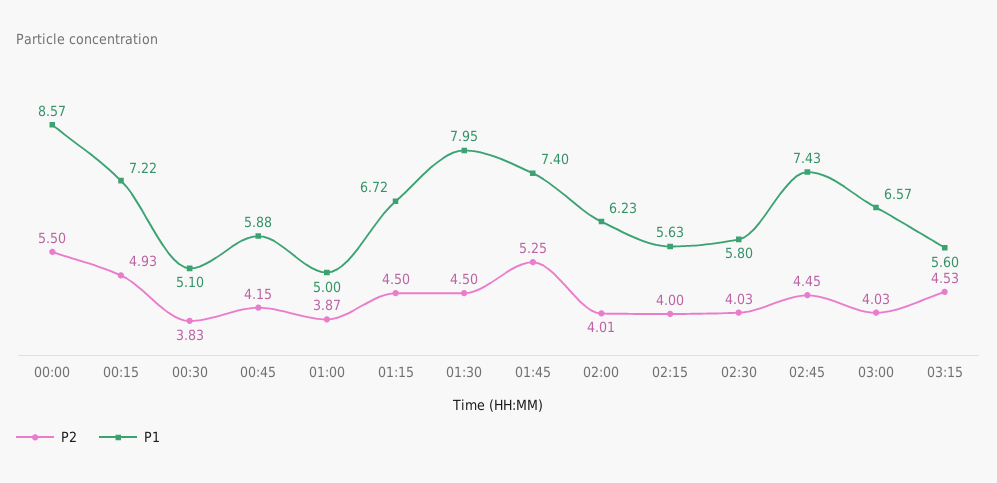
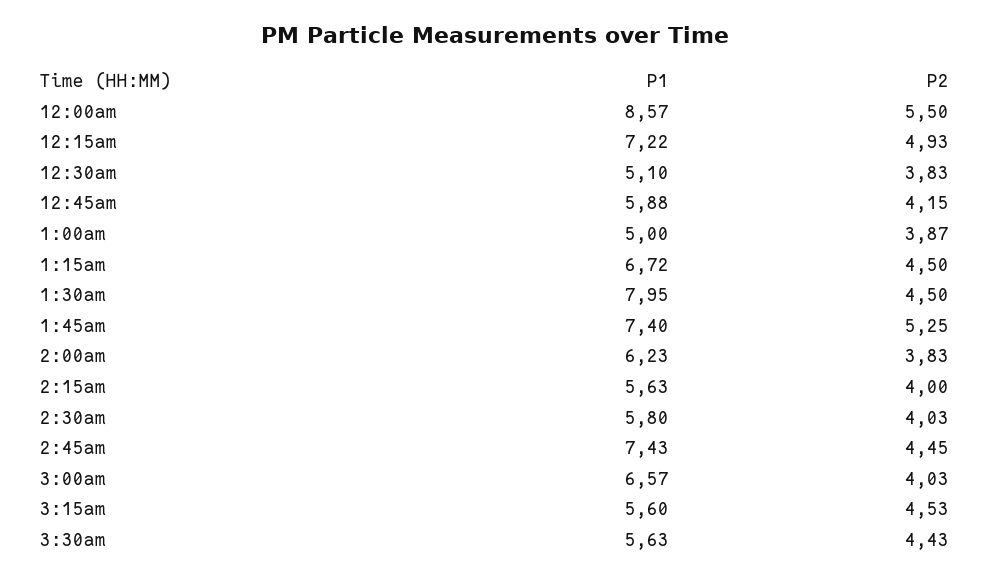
P2, 02:00: 4.01 -> 3.83
P1, 3:30am: none -> 5.63
P2, 3:30am: none -> 4.43

